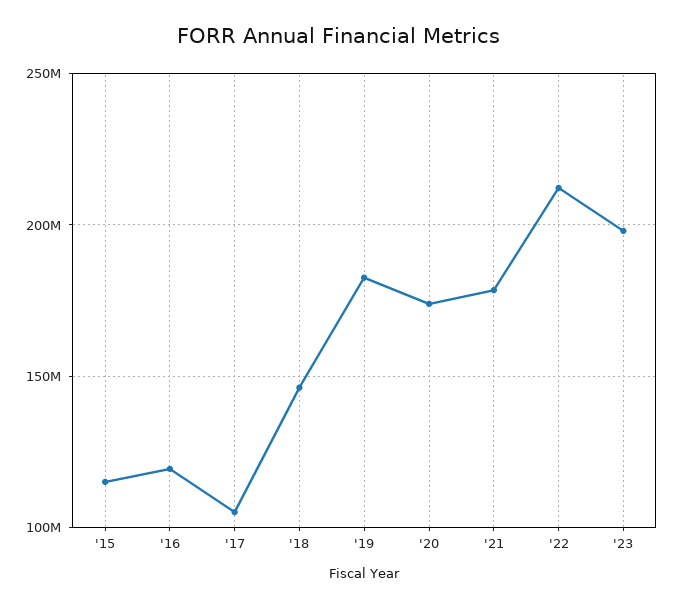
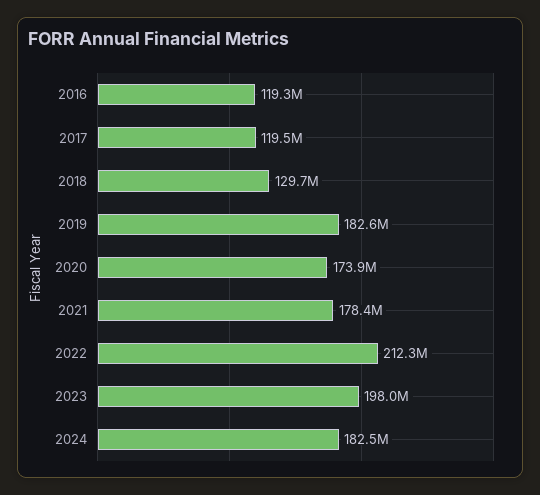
'15: 115000000 -> none
'17: 105000000 -> 119500000
'18: 145000000 -> 129700000
2024: none -> 182500000

